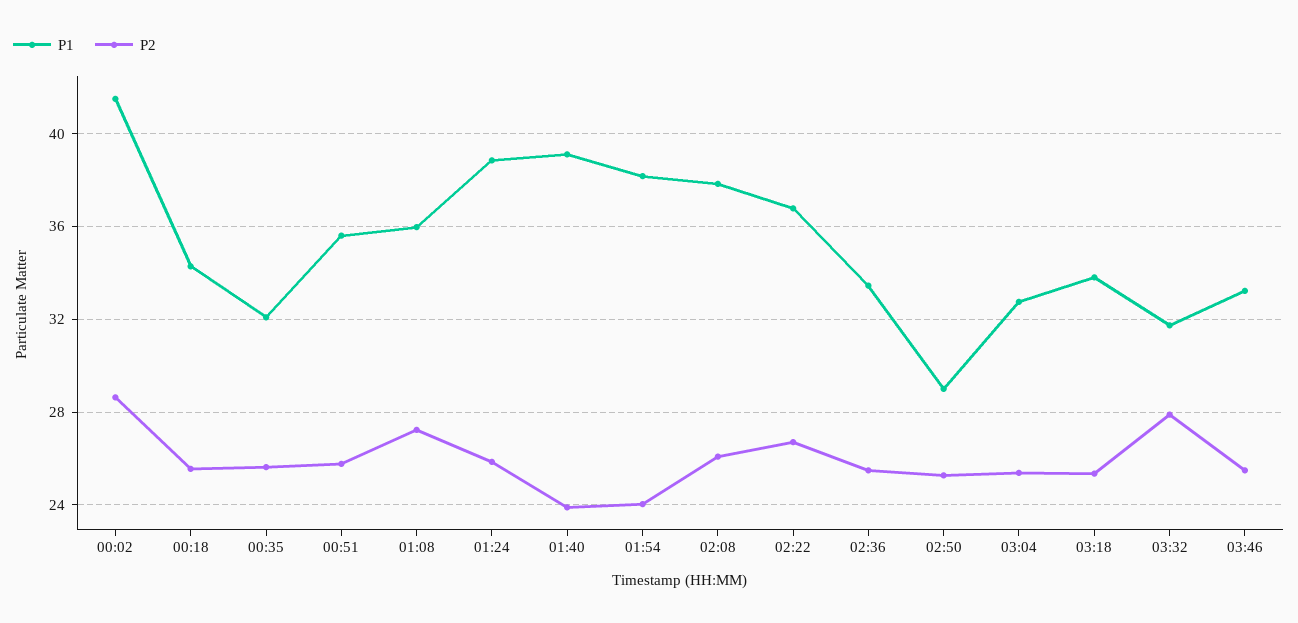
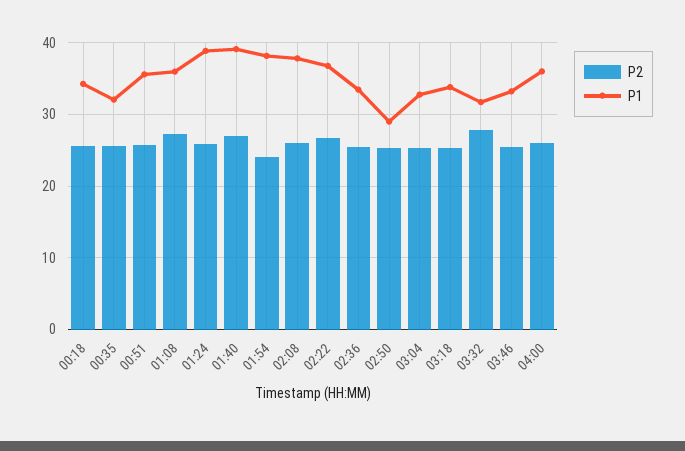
P1, 00:02: 41.5 -> none
P2, 00:02: 28.5 -> none
P2, 01:40: 24 -> 27
P2, 04:00: none -> 26
P1, 04:00: none -> 36

